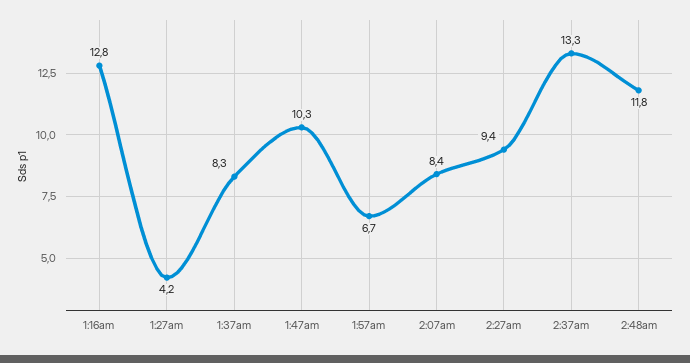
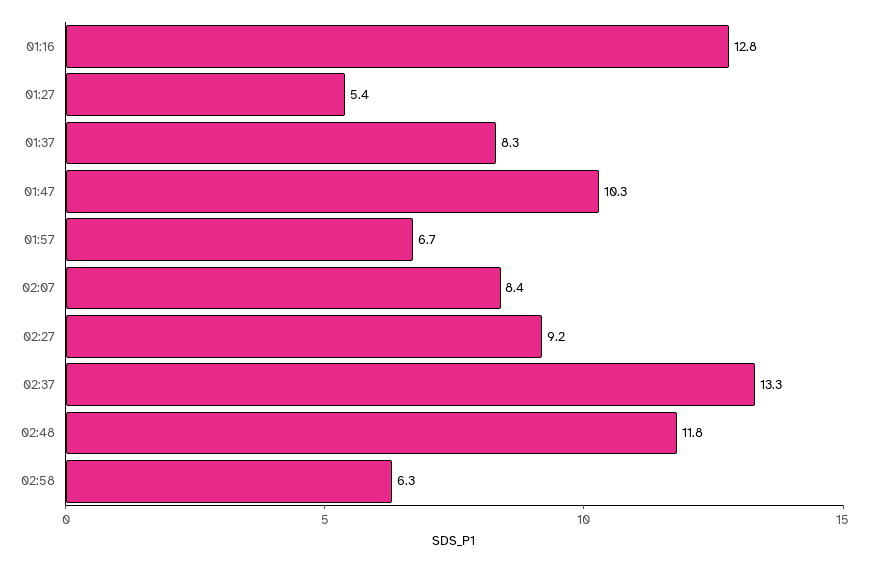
1:27am: 4.2 -> 5.4
2:27am: 9.4 -> 9.2
02:58: none -> 6.3

